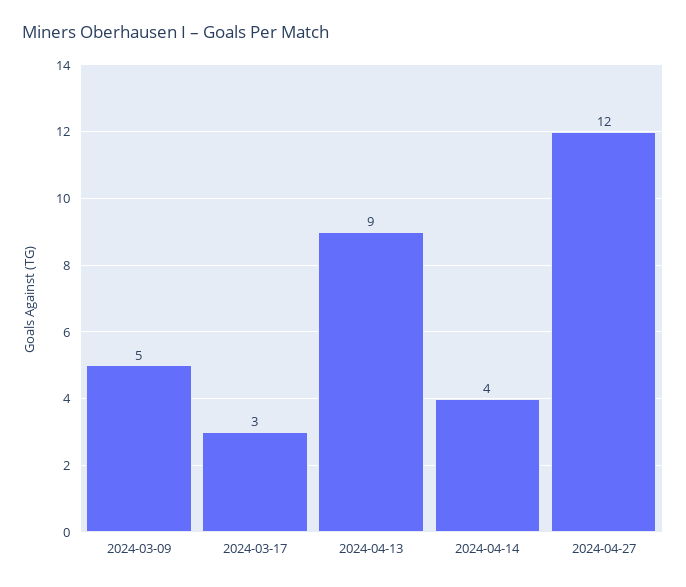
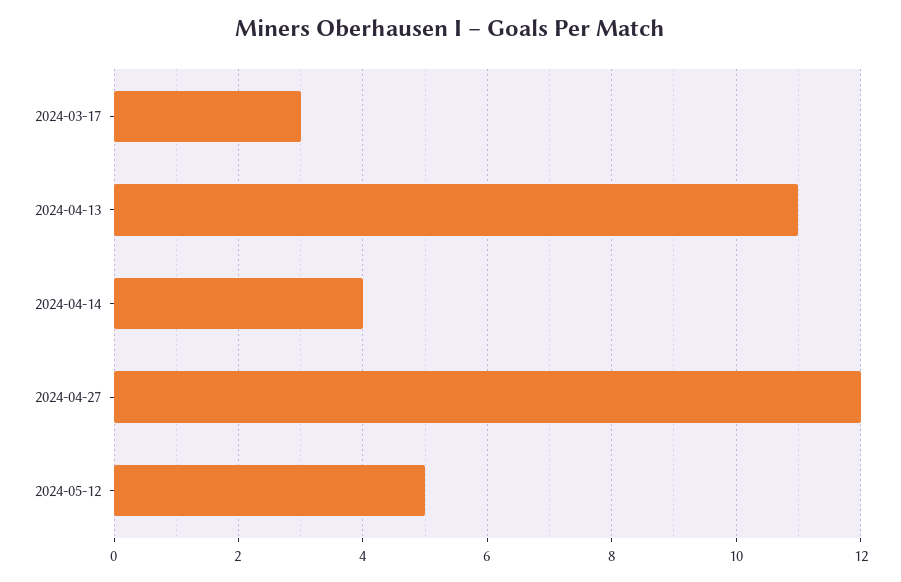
2024-03-09: 5 -> none
2024-04-13: 9 -> 11
2024-05-12: none -> 5

